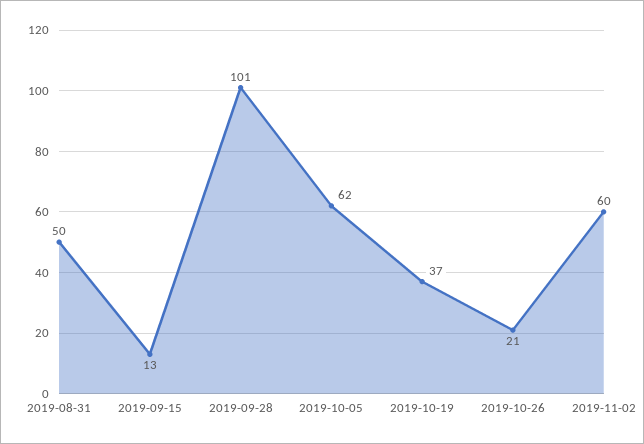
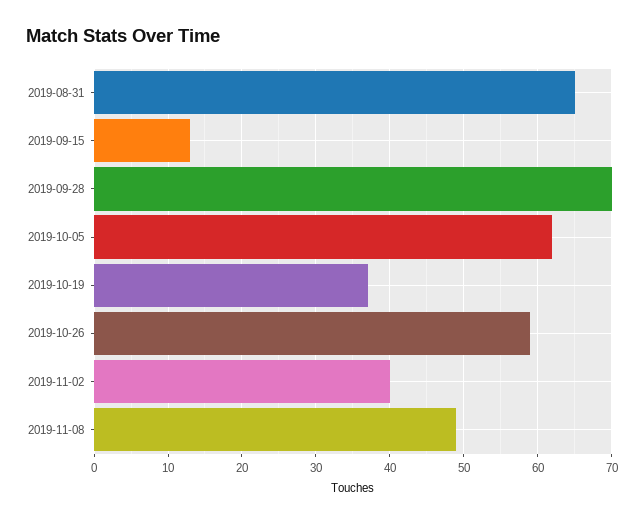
2019-08-31: 50 -> 65
2019-09-28: 101 -> 70
2019-10-26: 21 -> 59
2019-11-02: 60 -> 40
2019-11-08: none -> 49

